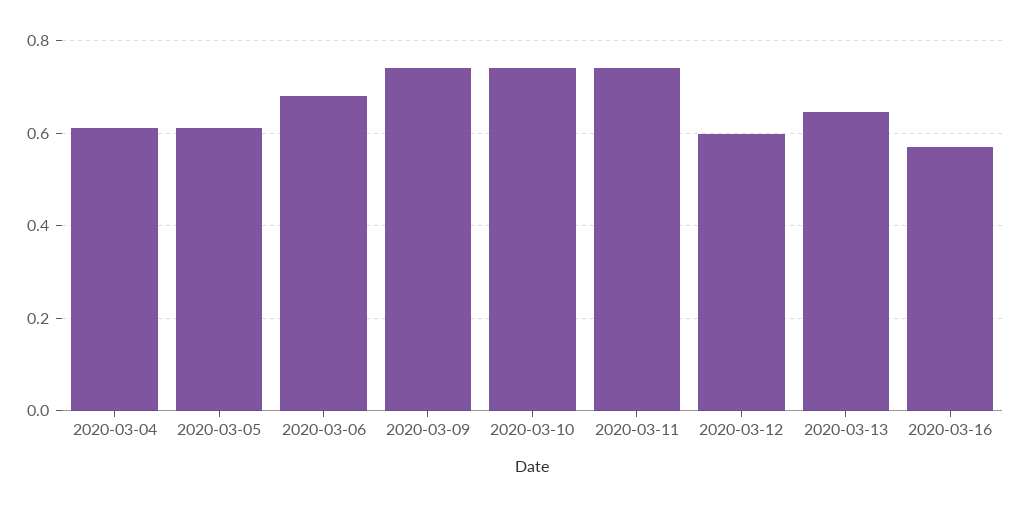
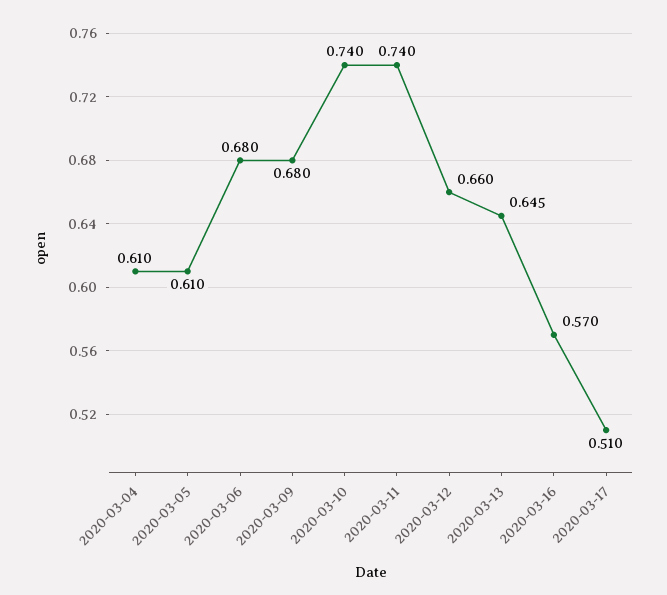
2020-03-09: 0.74 -> 0.68
2020-03-12: 0.6 -> 0.66
2020-03-17: none -> 0.51

